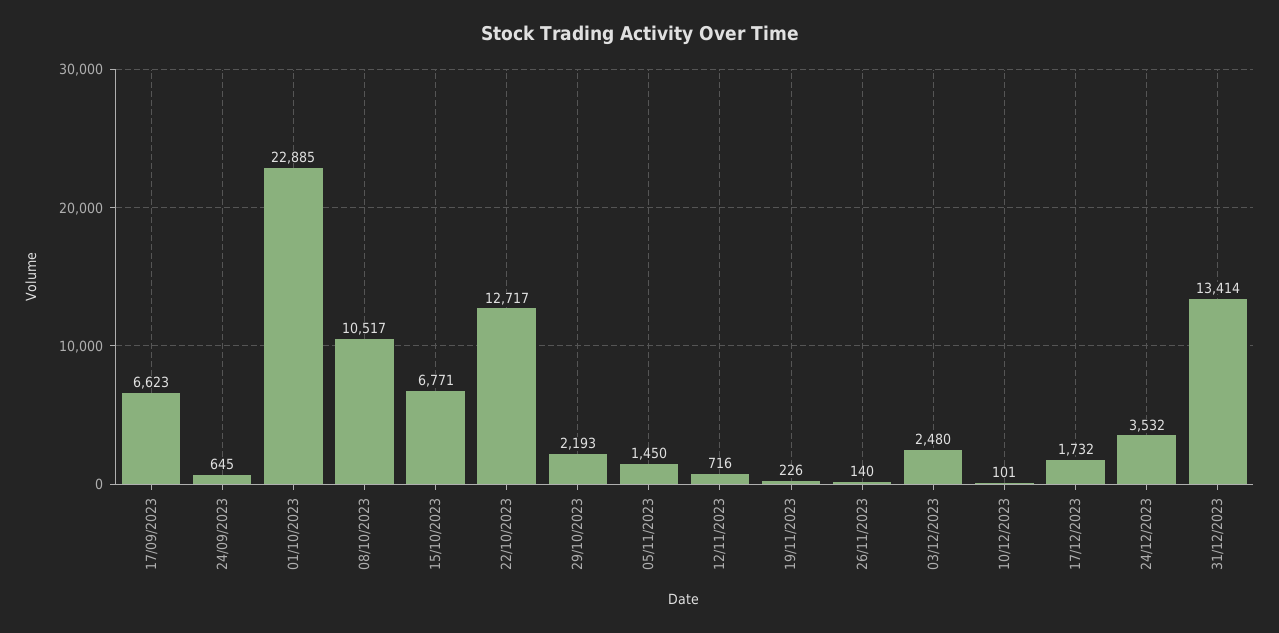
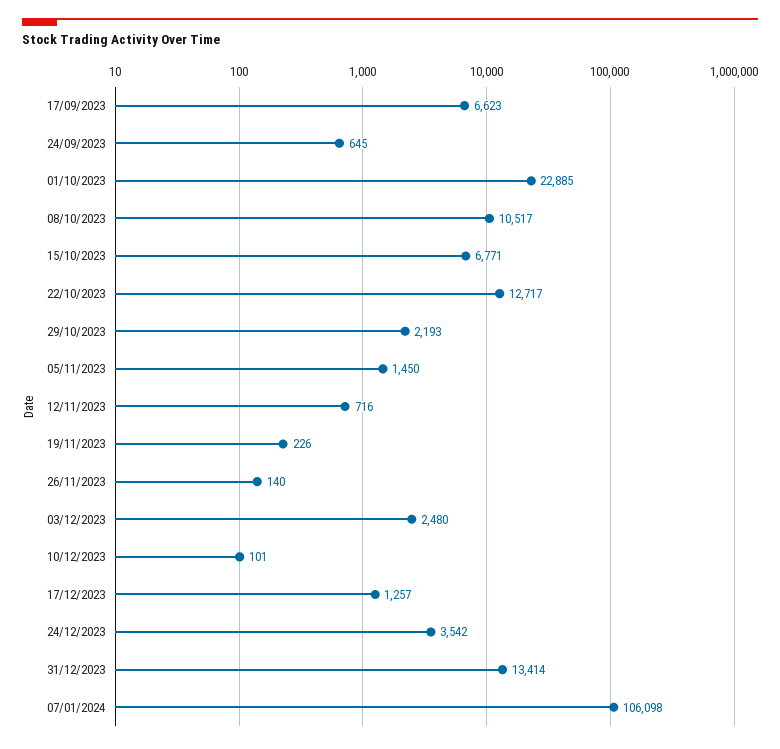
17/12/2023: 1732 -> 1257
24/12/2023: 3532 -> 3542
07/01/2024: none -> 106098

